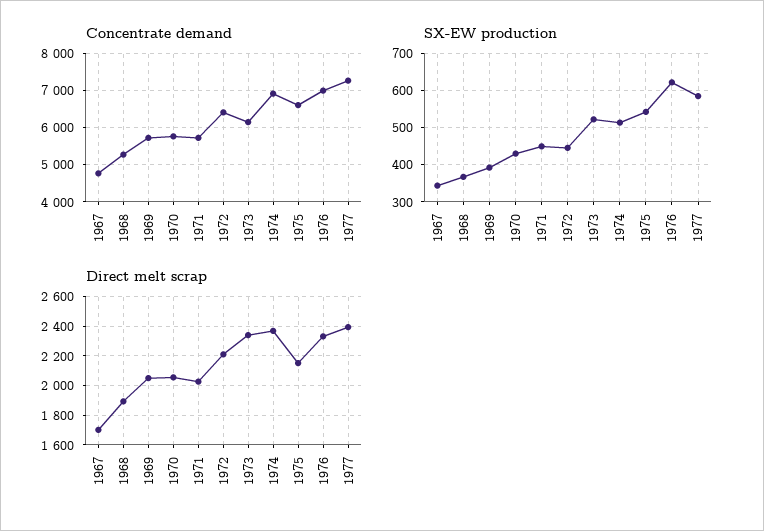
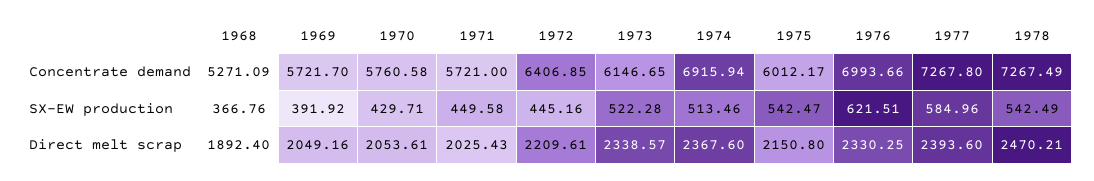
Concentrate demand, 1967: 4800 -> none
Concentrate demand, 1975: 6600 -> 6012.17
SX-EW production, 1967: 340 -> none
Direct melt scrap, 1967: 1700 -> none
Concentrate demand, 1978: none -> 7267.49
SX-EW production, 1978: none -> 542.49
Direct melt scrap, 1978: none -> 2470.21

